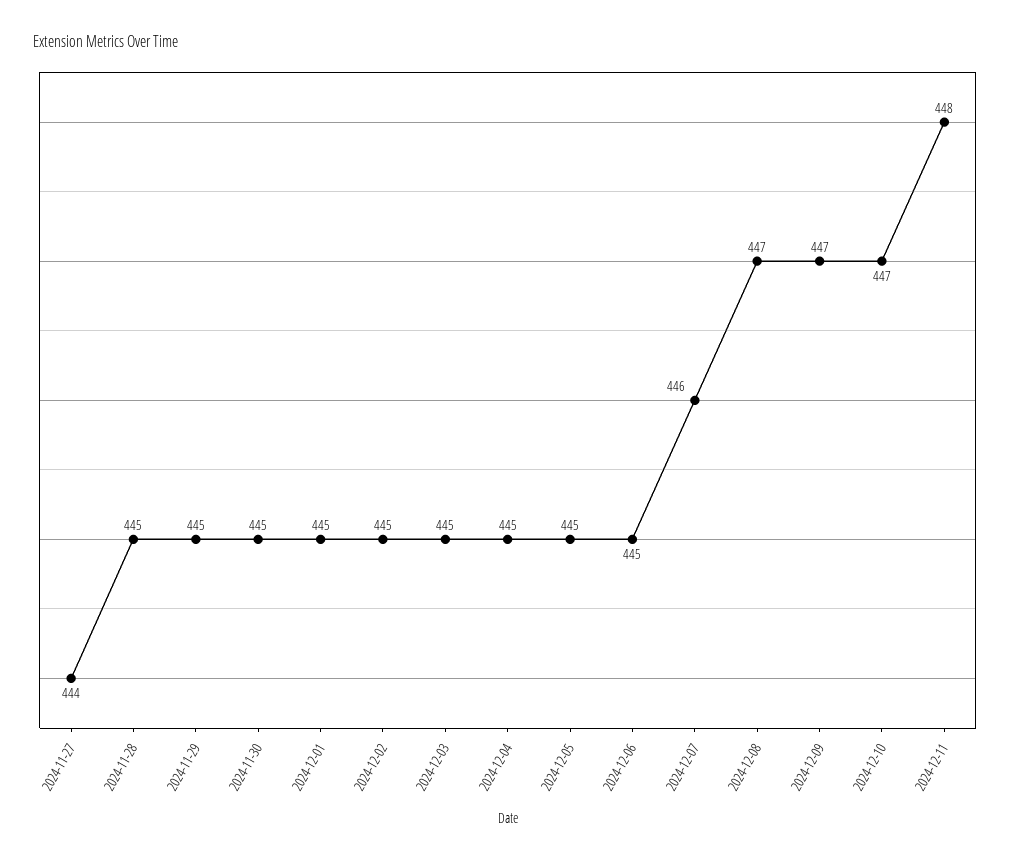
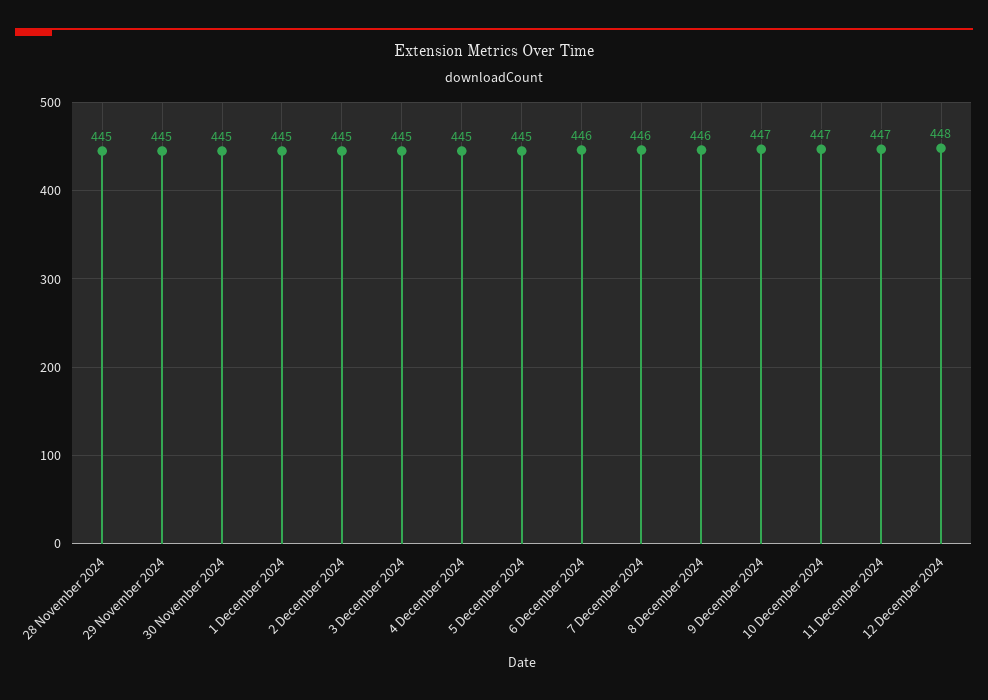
2024-11-27: 444 -> none
2024-12-06: 445 -> 446
2024-12-08: 447 -> 446
2024-12-11: 448 -> 447
12 December 2024: none -> 448

